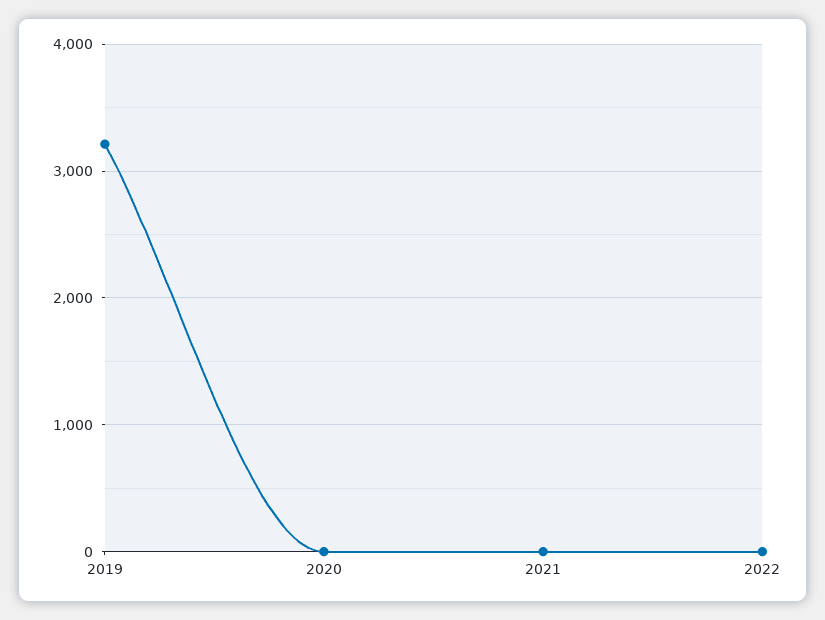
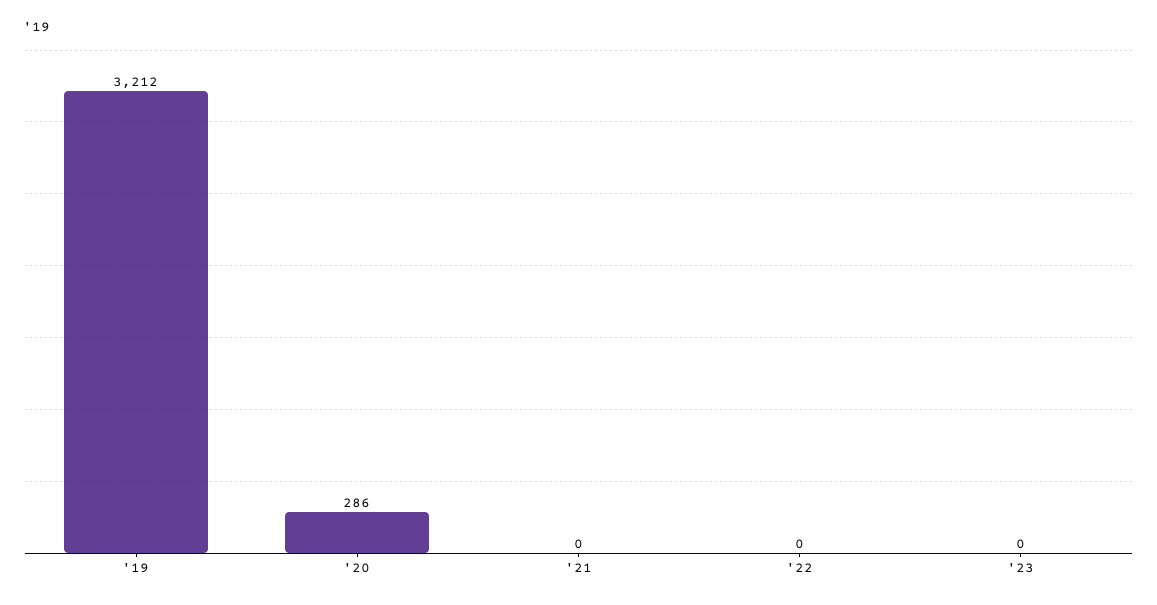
2020: 0 -> 286
'23: none -> 0

